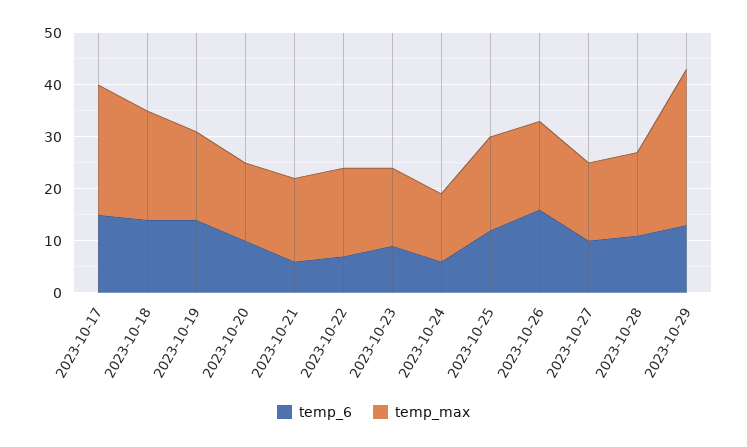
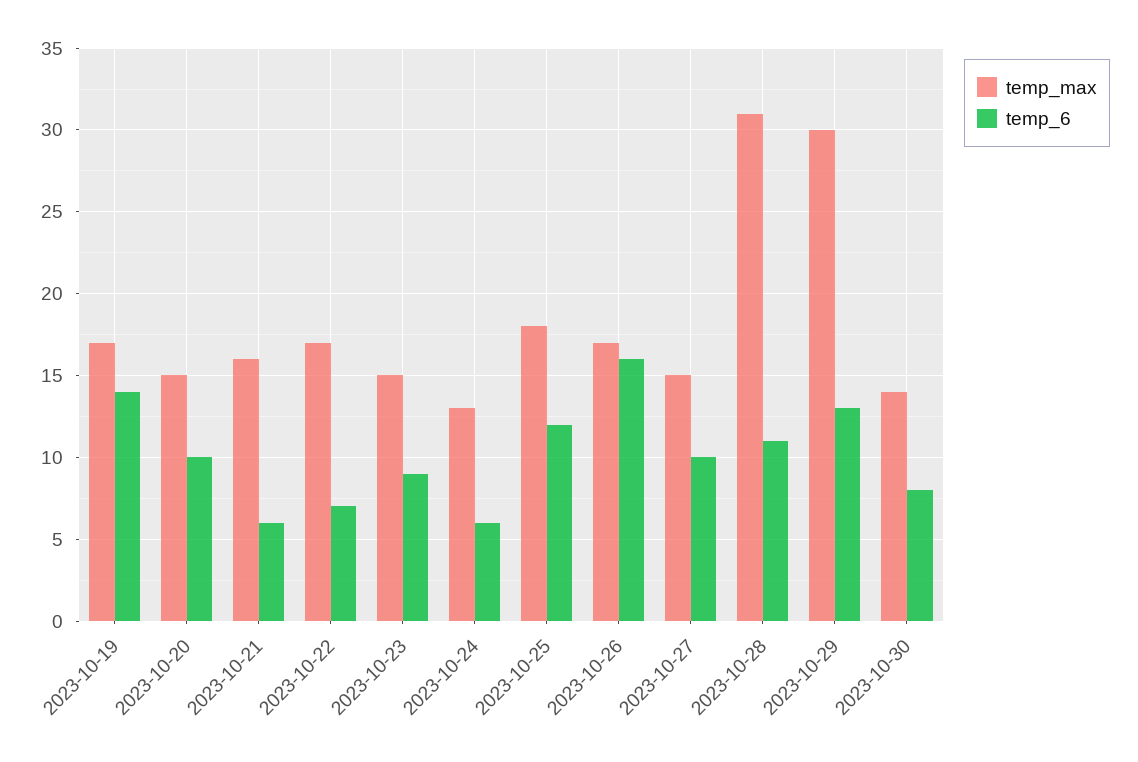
temp_6, 2023-10-17: 15 -> none
temp_max, 2023-10-17: 25 -> none
temp_6, 2023-10-18: 15 -> none
temp_max, 2023-10-18: 20 -> none
temp_max, 2023-10-28: 15 -> 31
temp_max, 2023-10-30: none -> 14
temp_6, 2023-10-30: none -> 8

